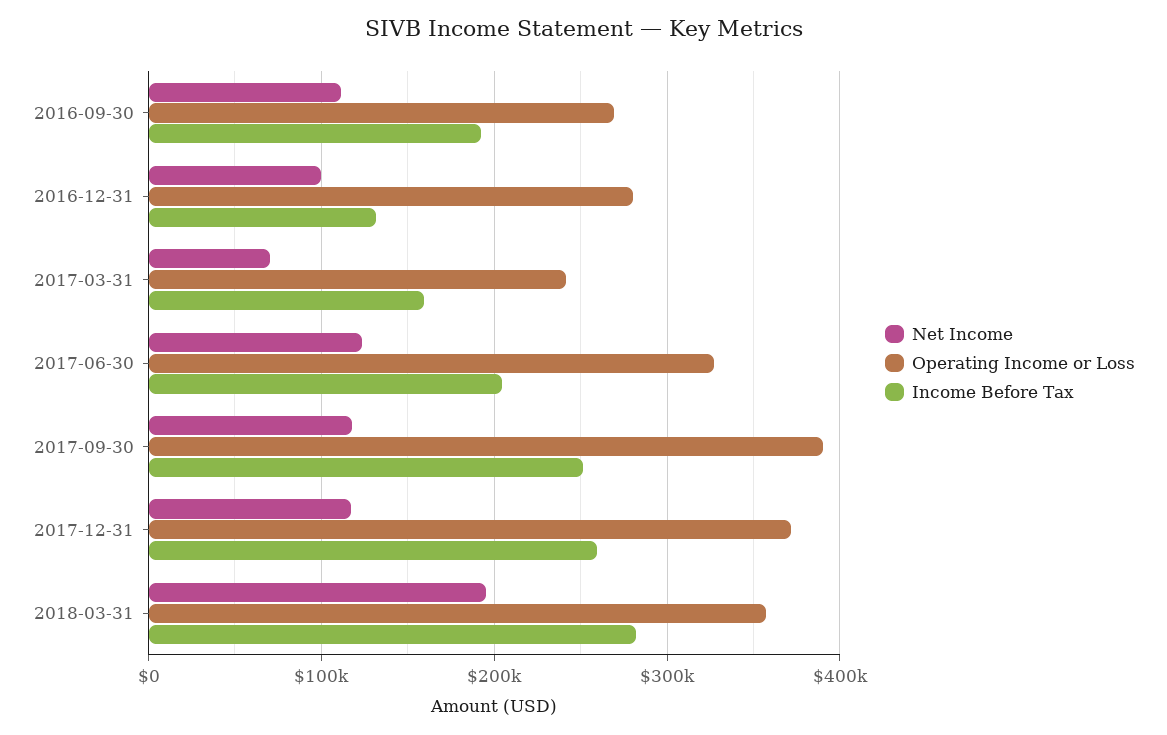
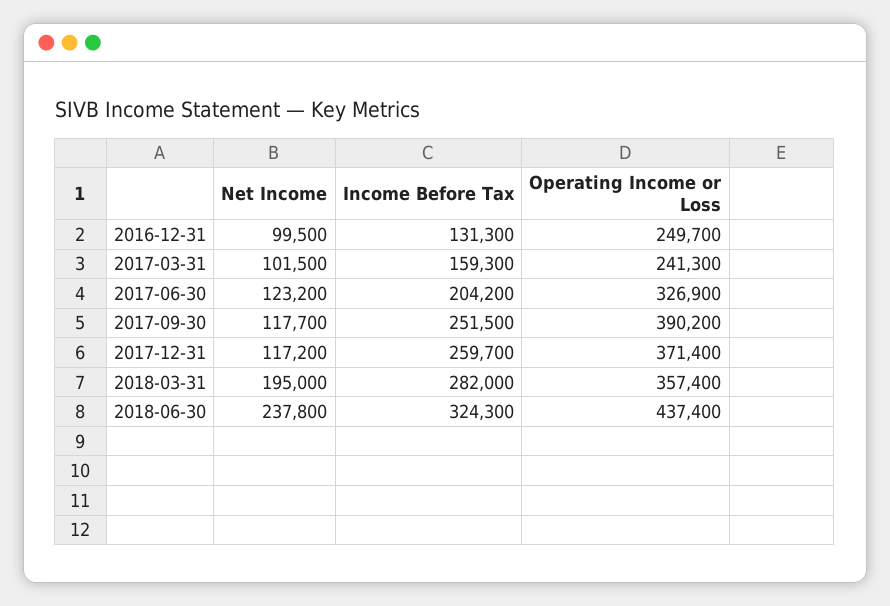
Net Income, 2016-09-30: 110000 -> none
Operating Income or Loss, 2016-09-30: 270000 -> none
Income Before Tax, 2016-09-30: 190000 -> none
Operating Income or Loss, 2016-12-31: 280000 -> 249700
Net Income, 2017-03-31: 70000 -> 101500
Net Income, 2018-06-30: none -> 237800
Income Before Tax, 2018-06-30: none -> 324300
Operating Income or Loss, 2018-06-30: none -> 437400

